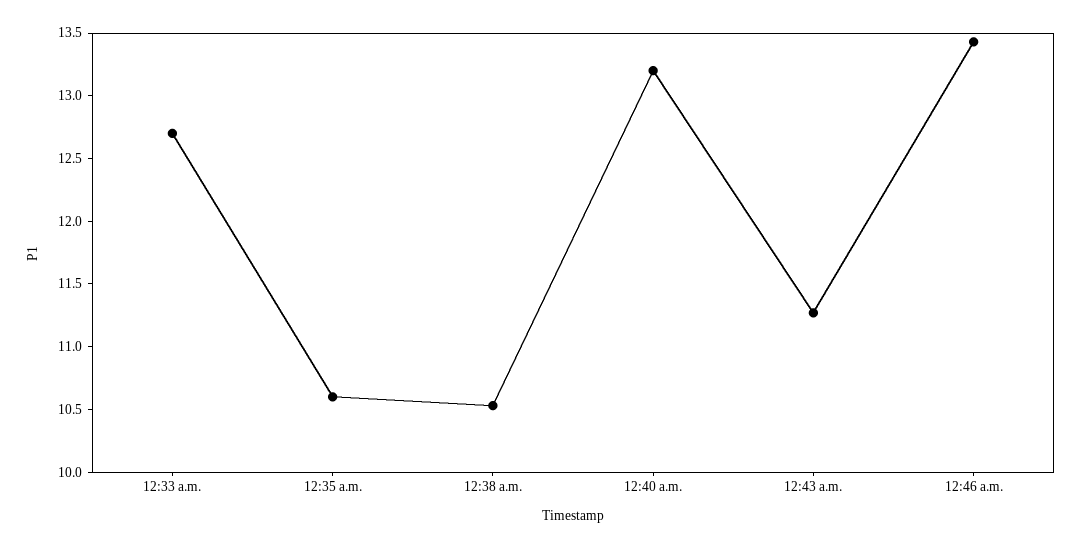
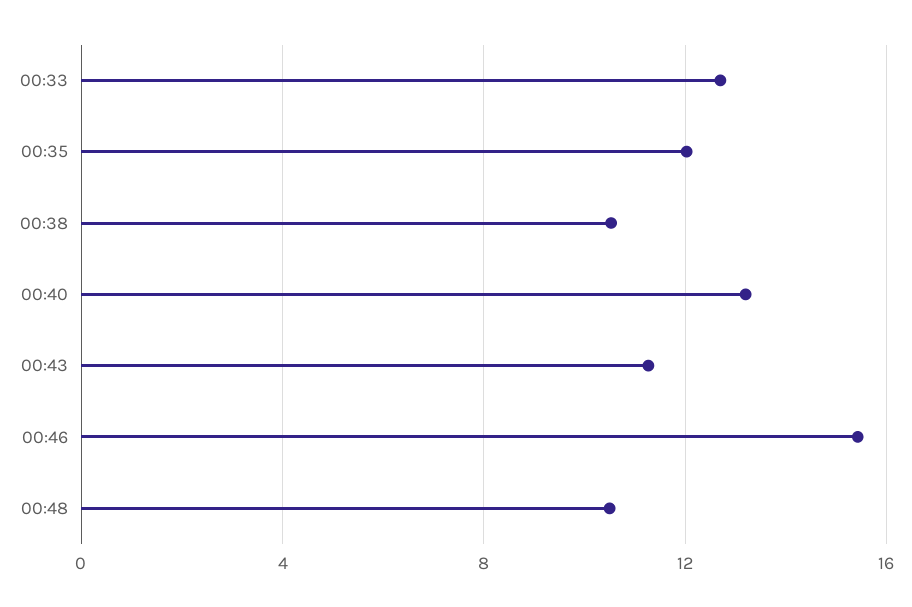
12:35 a.m.: 10.6 -> 12
12:46 a.m.: 13.4 -> 15.5
00:48: none -> 10.5

